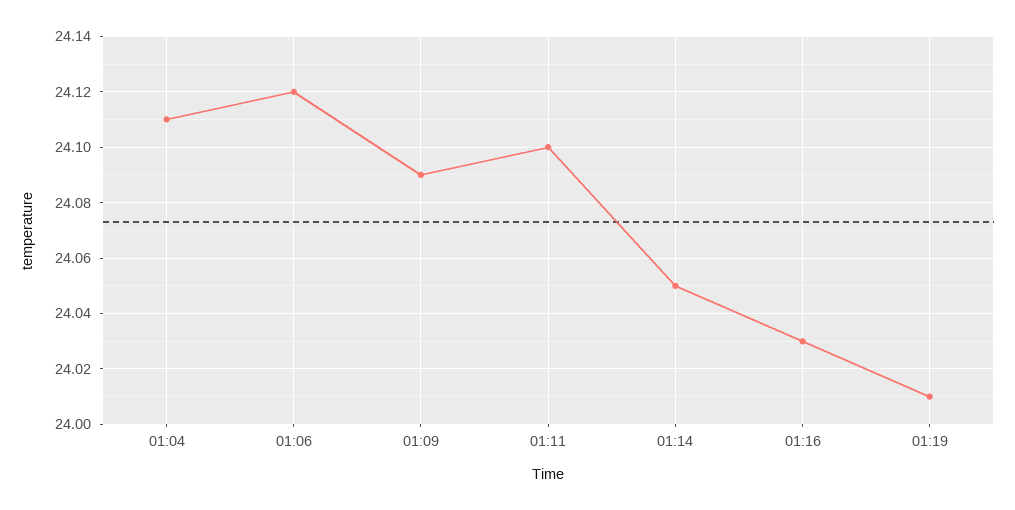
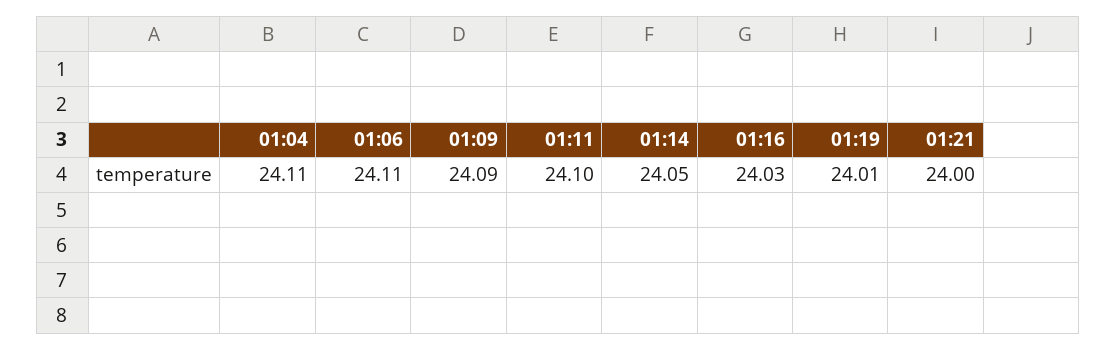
01:06: 24.12 -> 24.11
01:21: none -> 24

